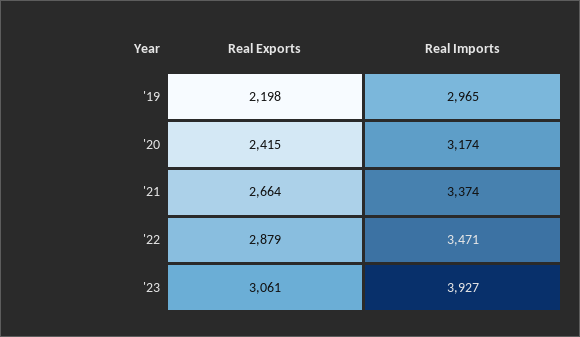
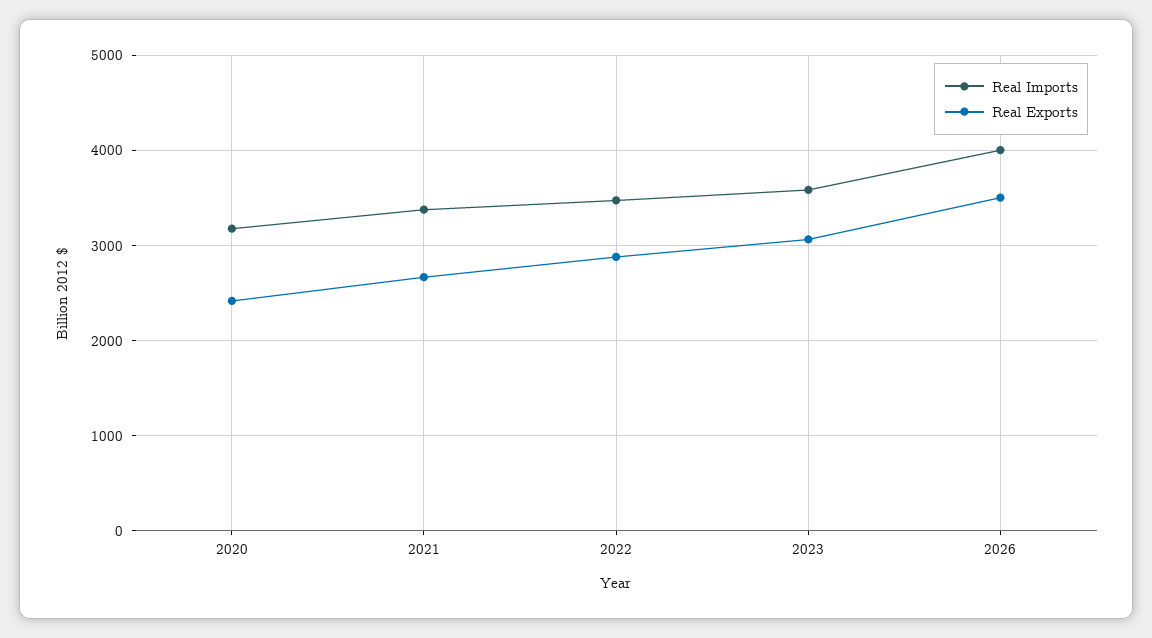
Real Exports, '19: 2198 -> none
Real Imports, '19: 2965 -> none
Real Imports, '23: 3927 -> 3600
Real Imports, 2026: none -> 4000
Real Exports, 2026: none -> 3500

